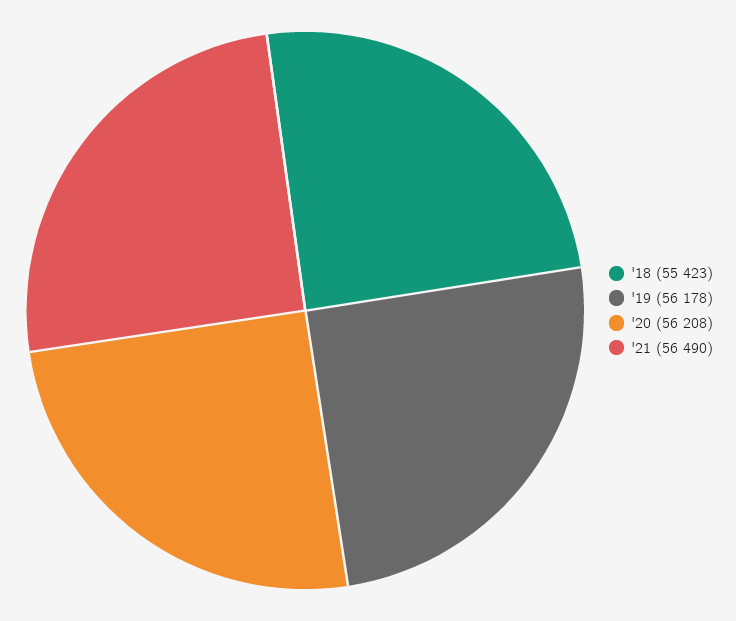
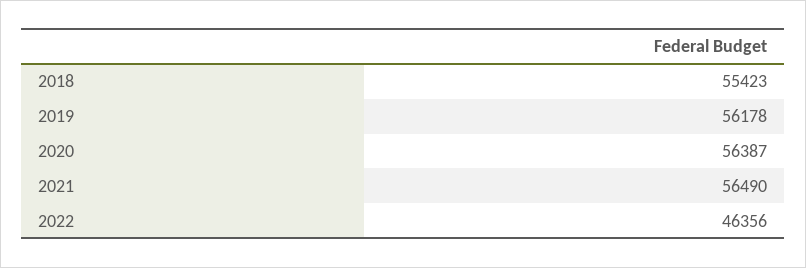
'20: 56208 -> 56387
2022: none -> 46356

